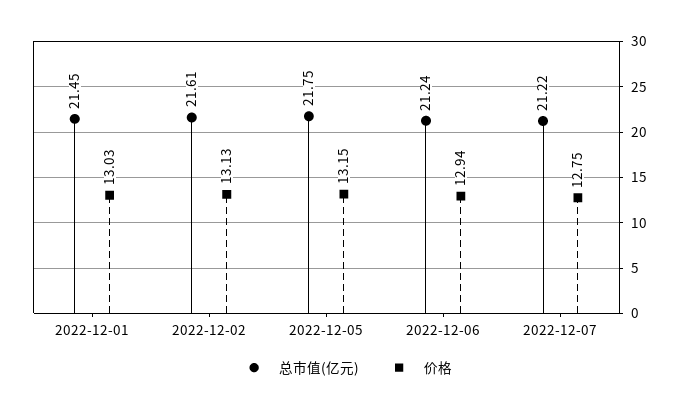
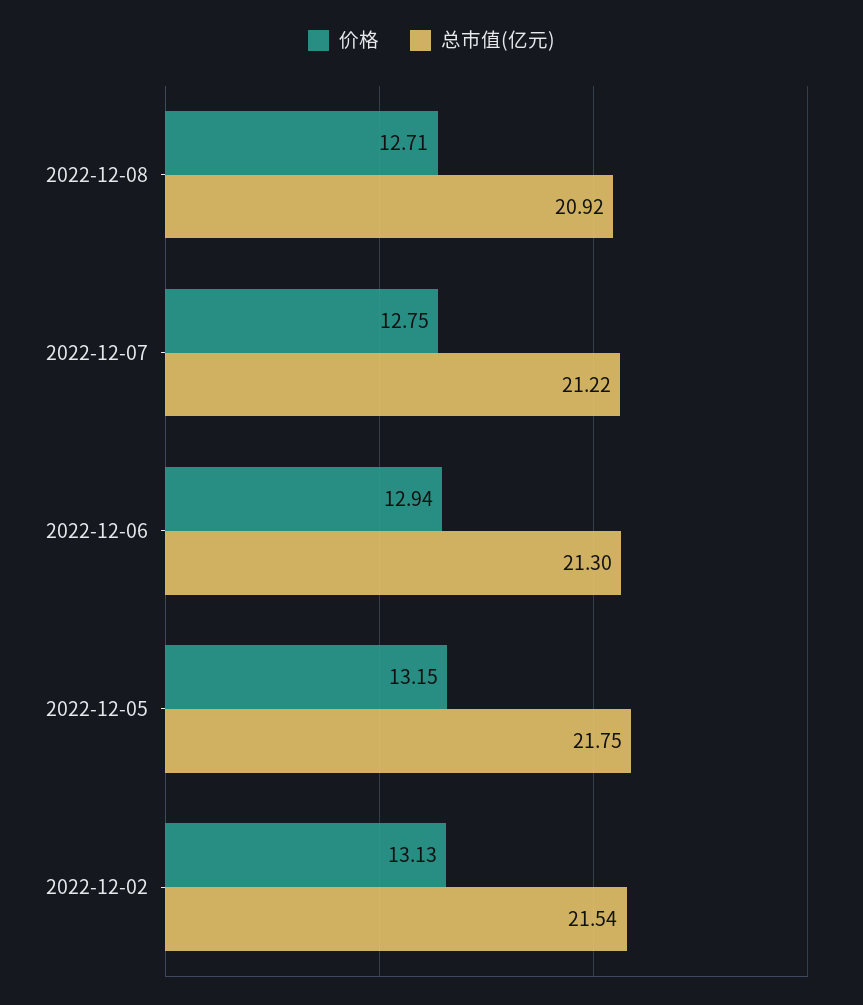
总市值(亿元), 2022-12-01: 21.45 -> none
价格, 2022-12-01: 13.03 -> none
总市值(亿元), 2022-12-02: 21.61 -> 21.54
总市值(亿元), 2022-12-06: 21.24 -> 21.3
价格, 2022-12-08: none -> 12.71
总市值(亿元), 2022-12-08: none -> 20.92

